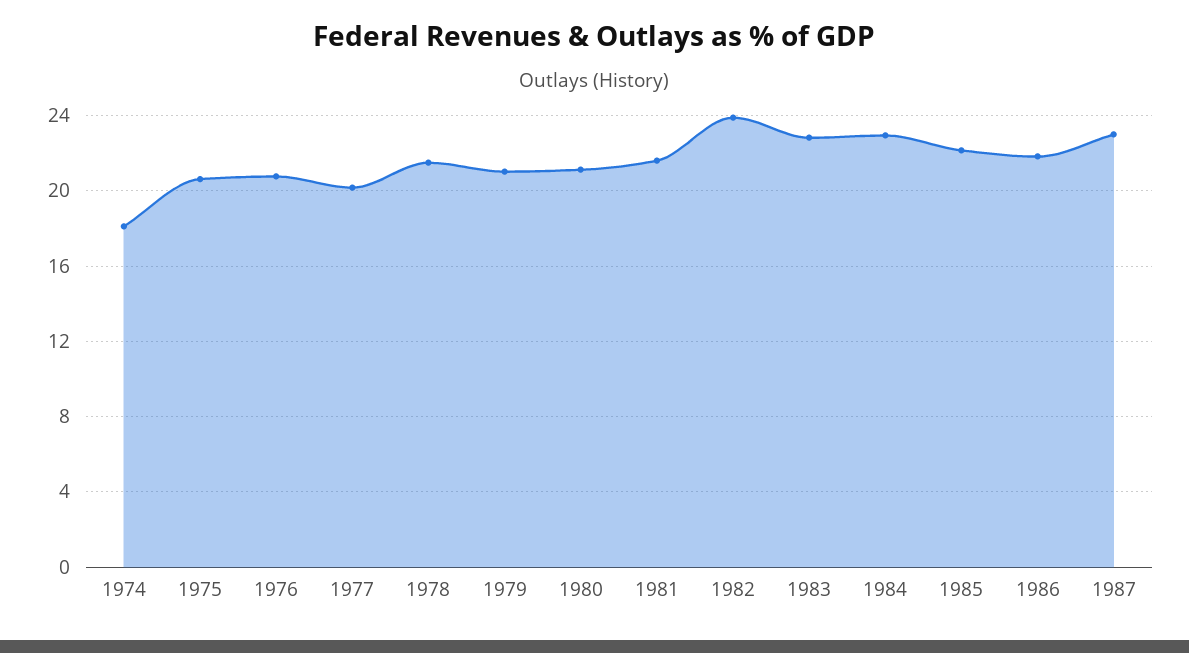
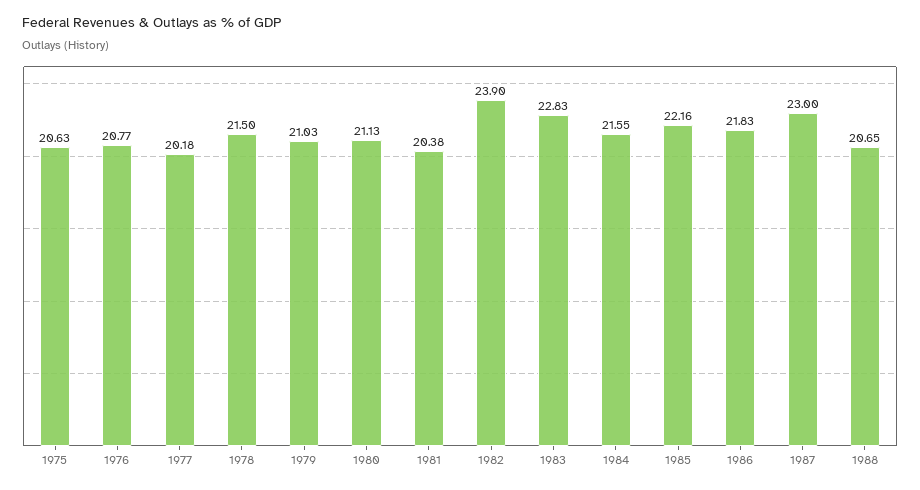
1974: 18 -> none
1981: 21.5 -> 20.38
1984: 23 -> 21.55
1988: none -> 20.65

